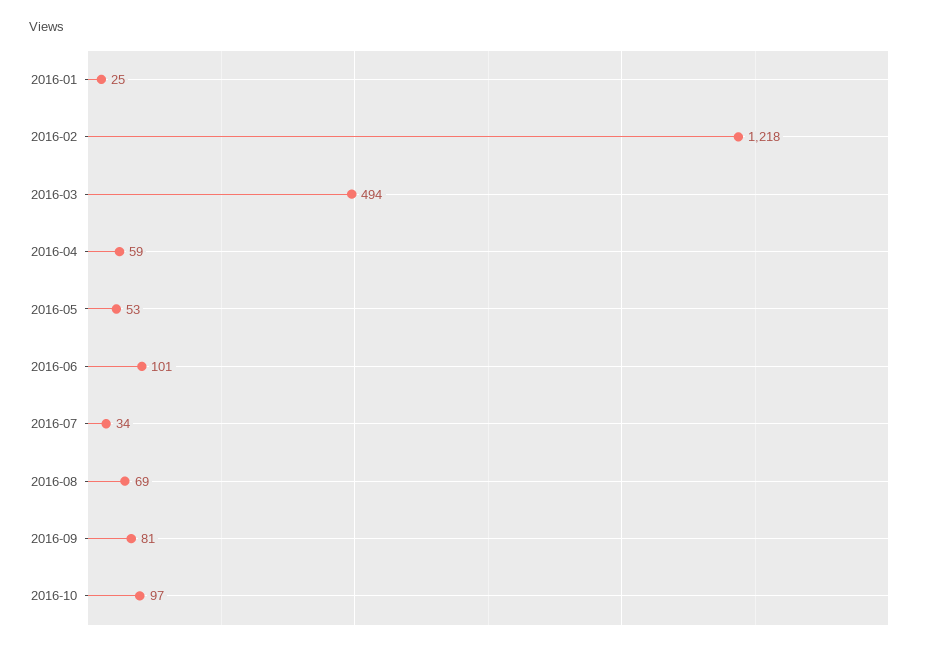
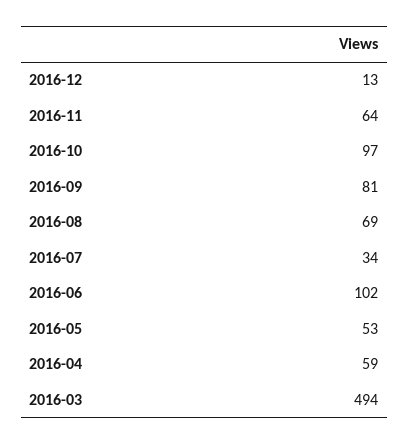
2016-01: 25 -> none
2016-02: 1218 -> none
2016-06: 101 -> 102
2016-12: none -> 13
2016-11: none -> 64

